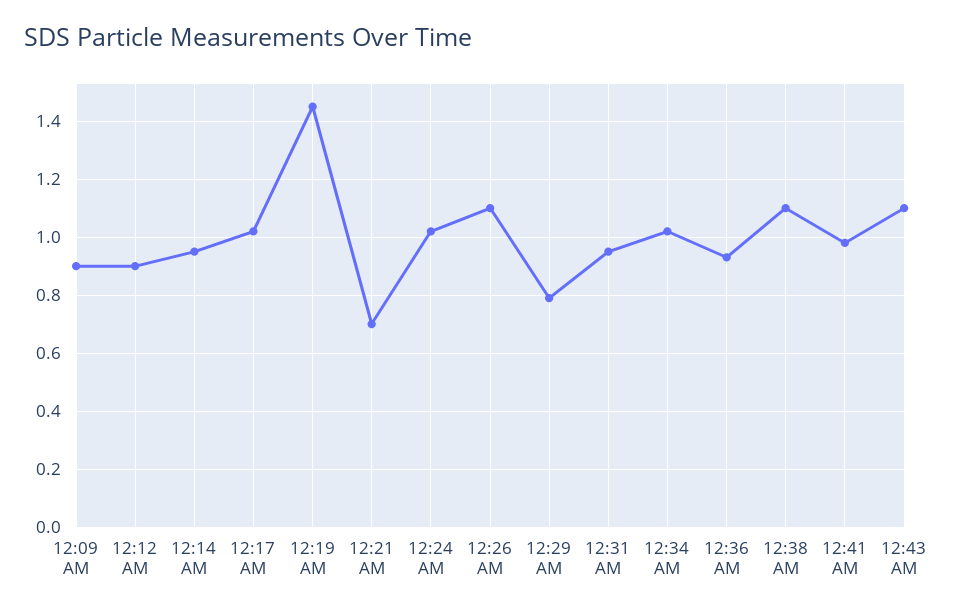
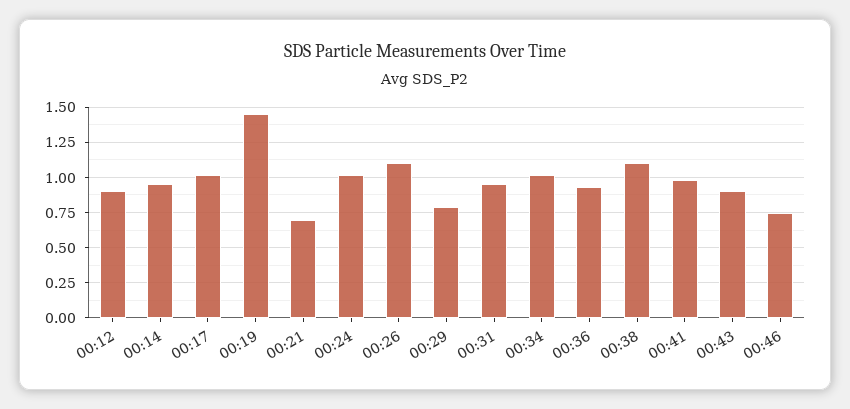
12:09 AM: 0.9 -> none
12:43 AM: 1.1 -> 0.9
00:46: none -> 0.75

